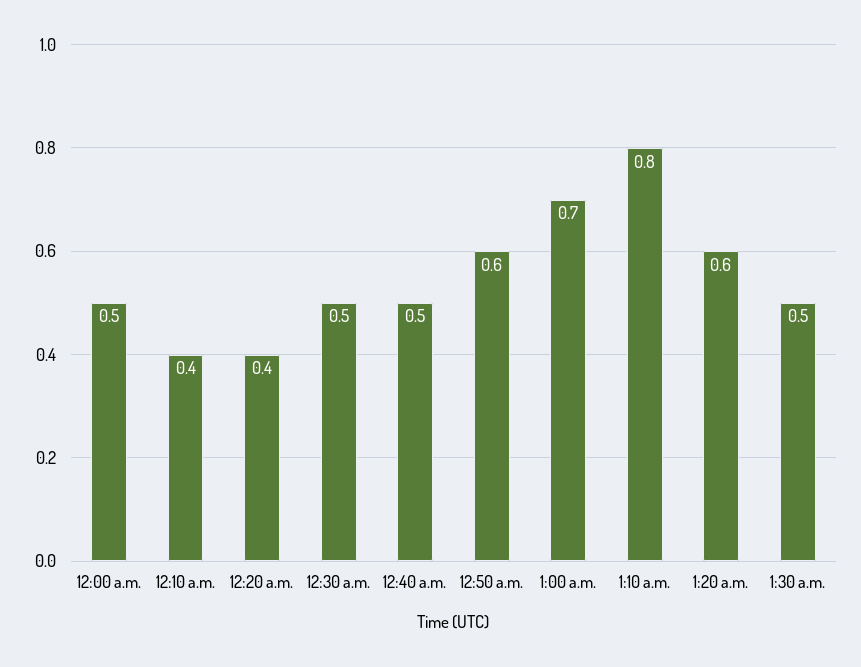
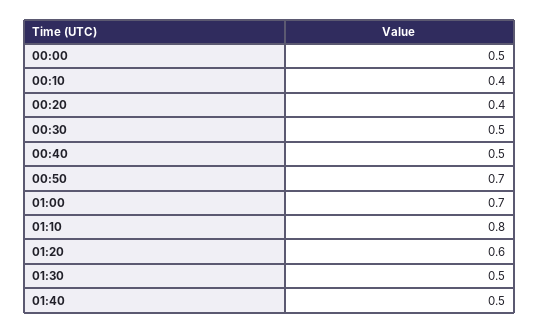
12:50 a.m.: 0.6 -> 0.7
01:40: none -> 0.5

